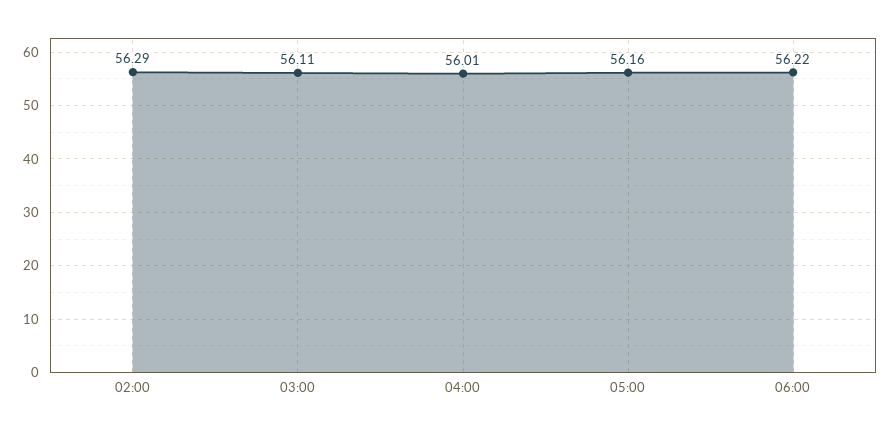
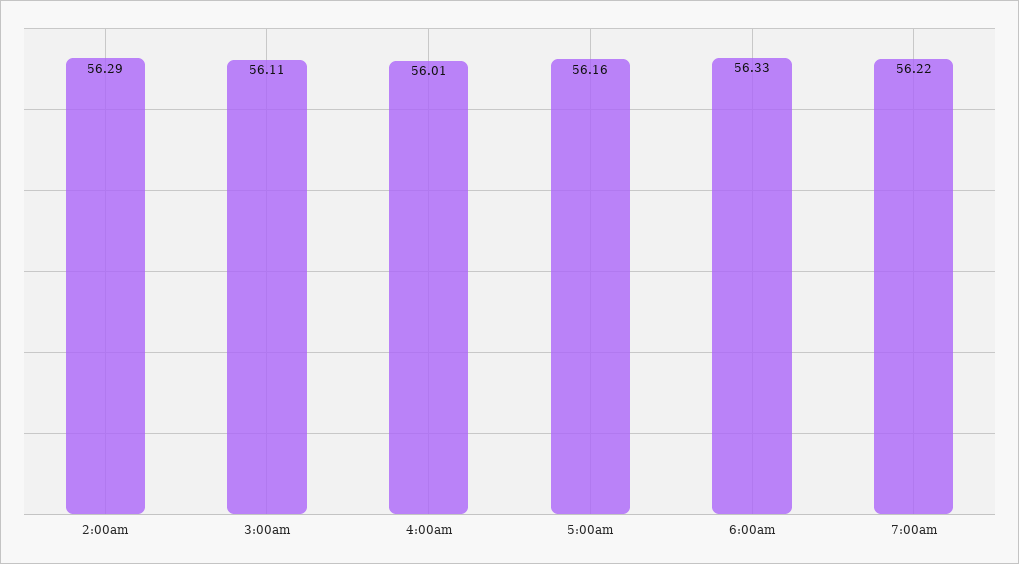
06:00: 56.22 -> 56.33
7:00am: none -> 56.22

